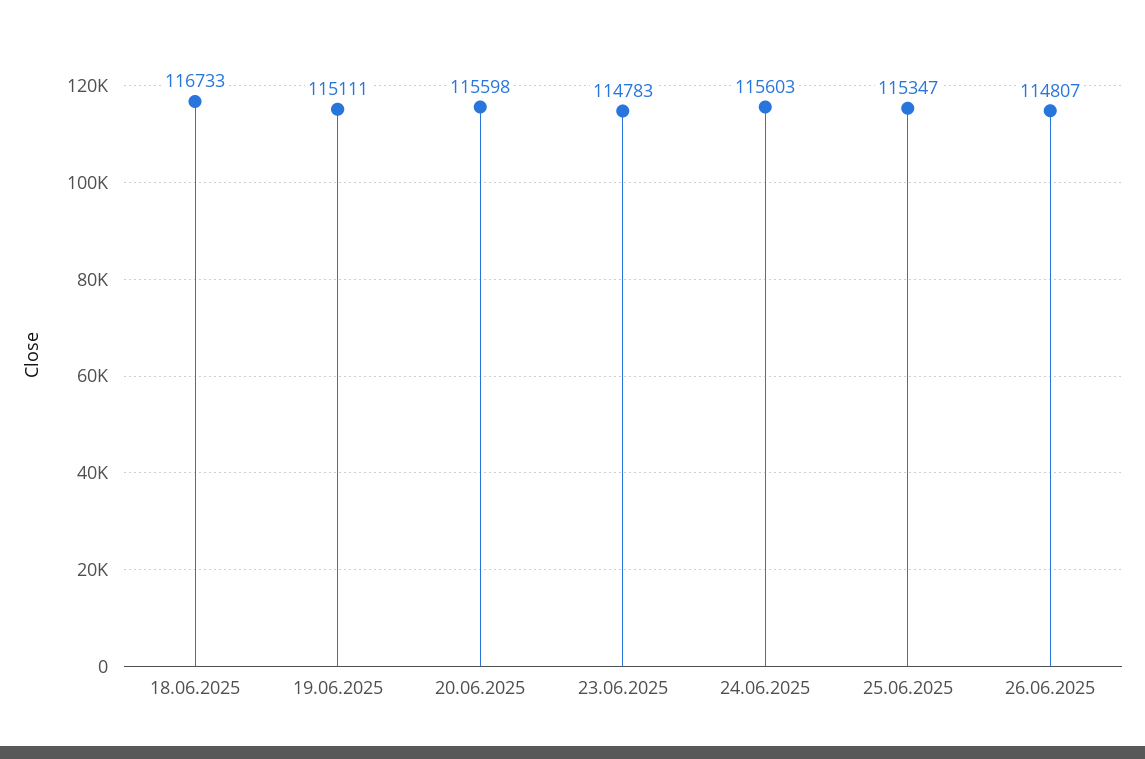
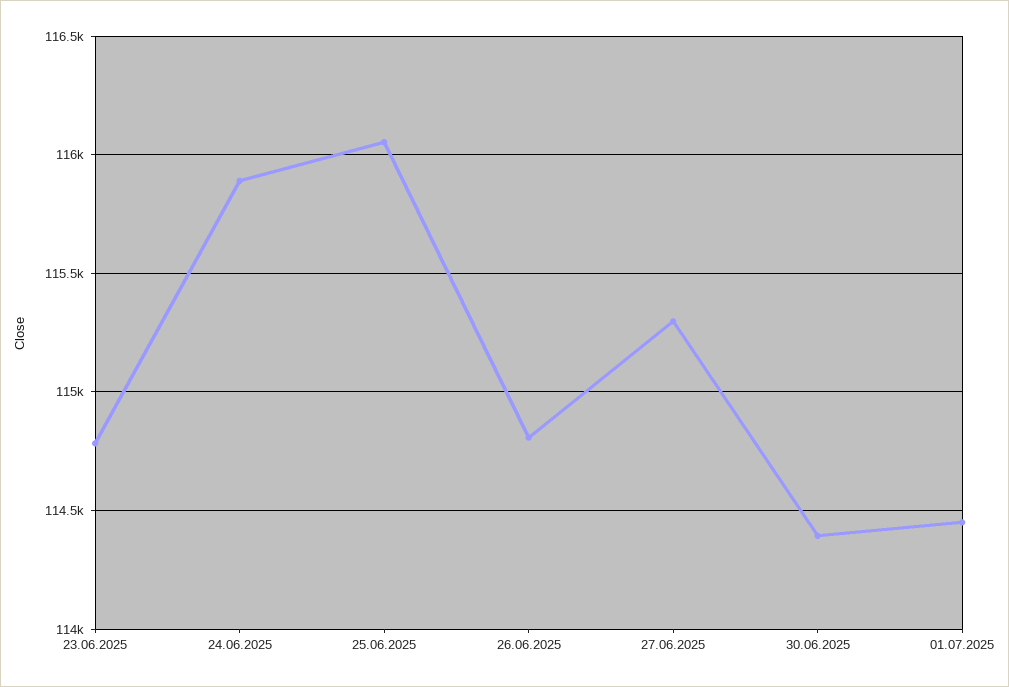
18.06.2025: 116733 -> none
19.06.2025: 115111 -> none
20.06.2025: 115598 -> none
24.06.2025: 115603 -> 115900
25.06.2025: 115347 -> 116050
27.06.2025: none -> 115300
30.06.2025: none -> 114400
01.07.2025: none -> 114450

